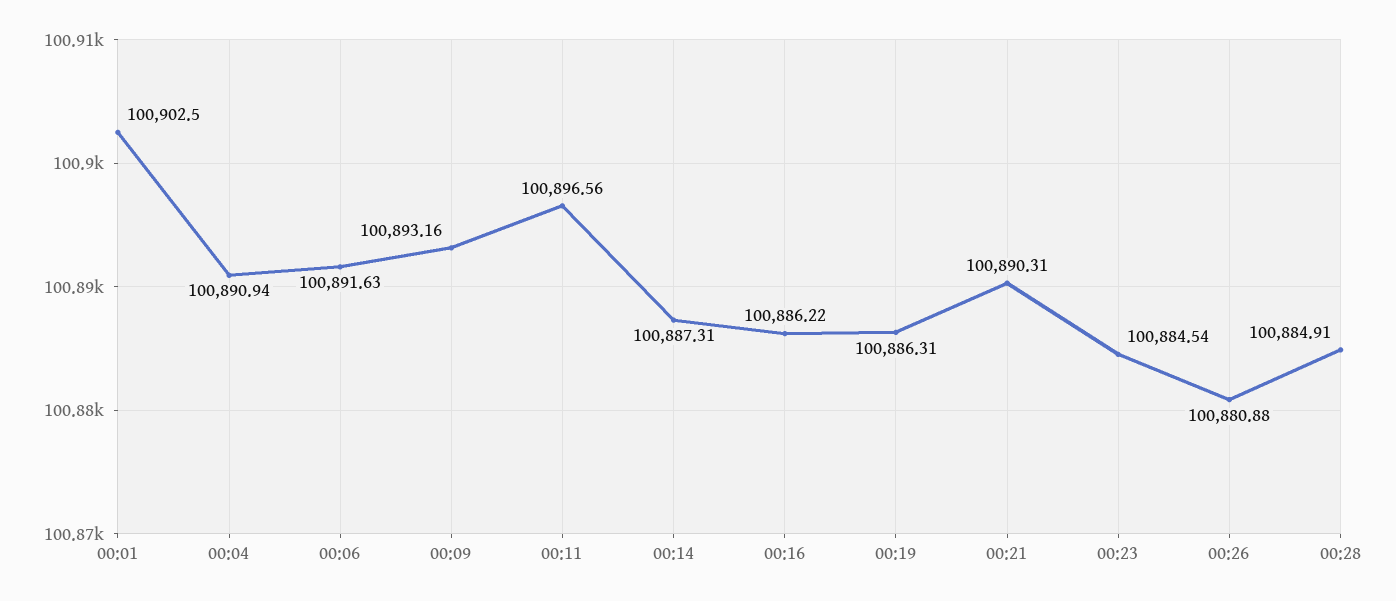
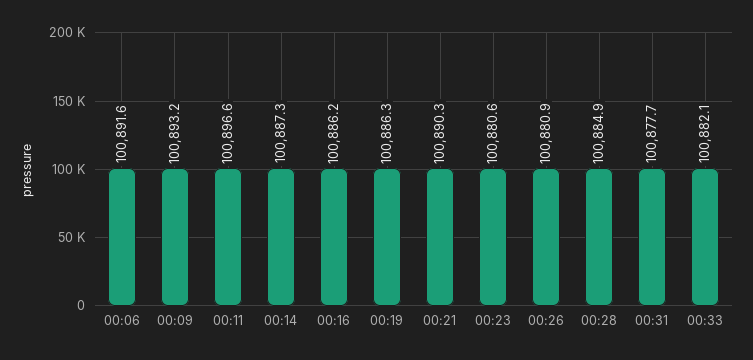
00:01: 100902.5 -> none
00:04: 100890.94 -> none
00:23: 100884.54 -> 100880.6
00:31: none -> 100877.7
00:33: none -> 100882.1

